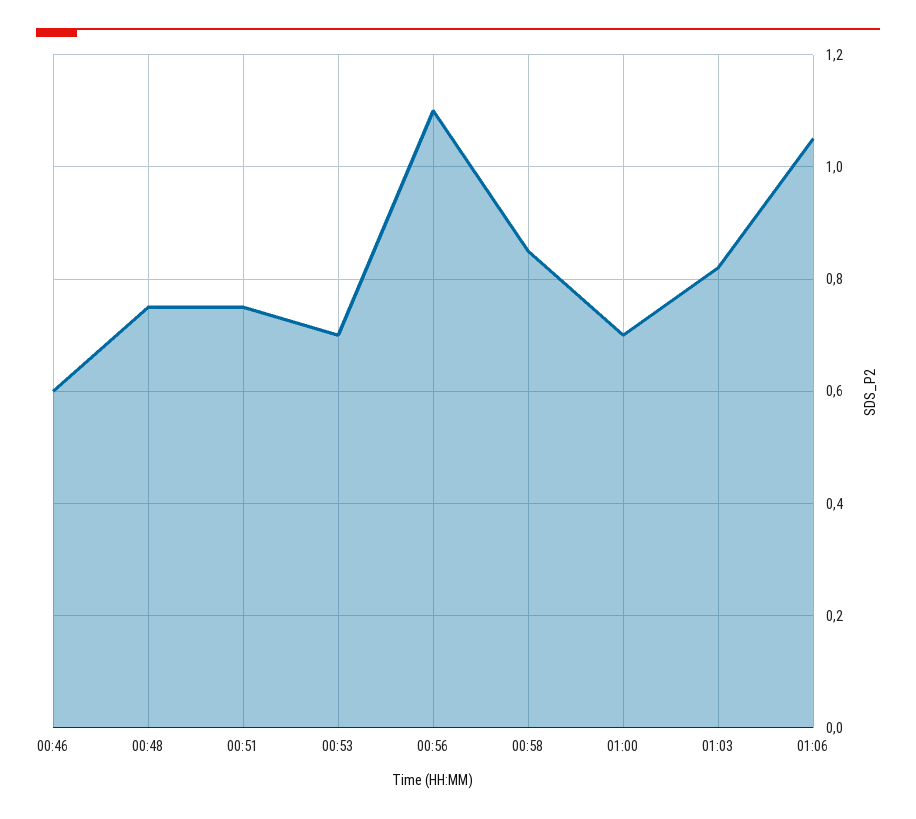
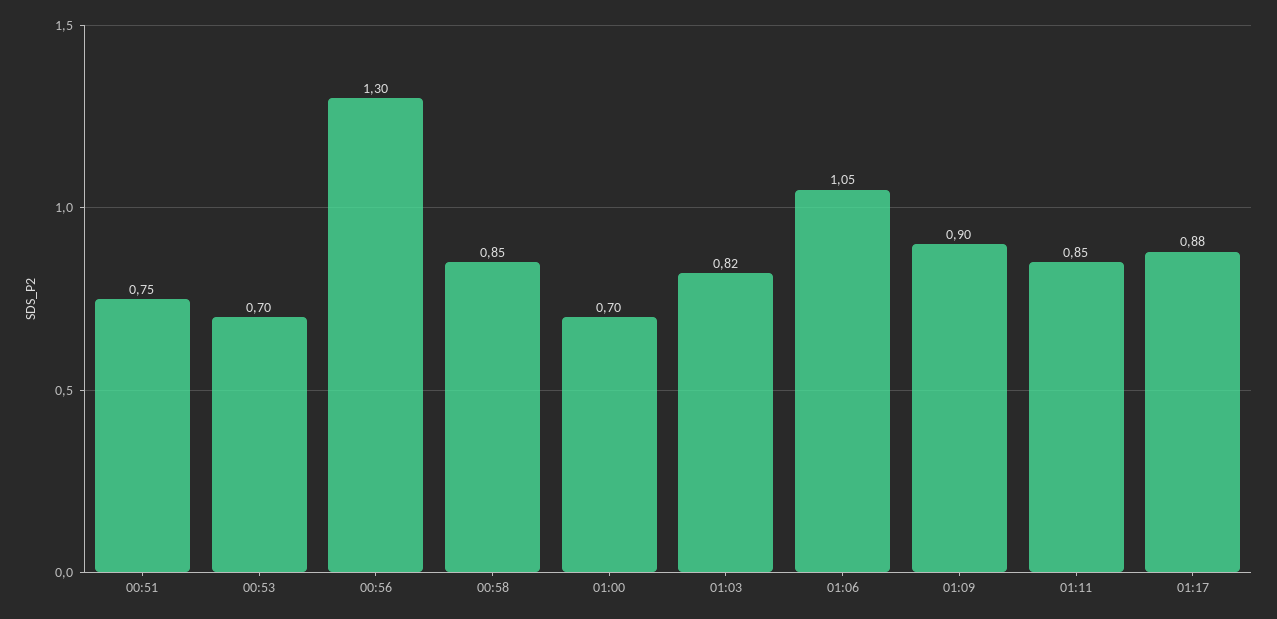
00:46: 0.6 -> none
00:48: 0.75 -> none
00:56: 1.1 -> 1.3
01:09: none -> 0.9
01:11: none -> 0.85
01:17: none -> 0.88

